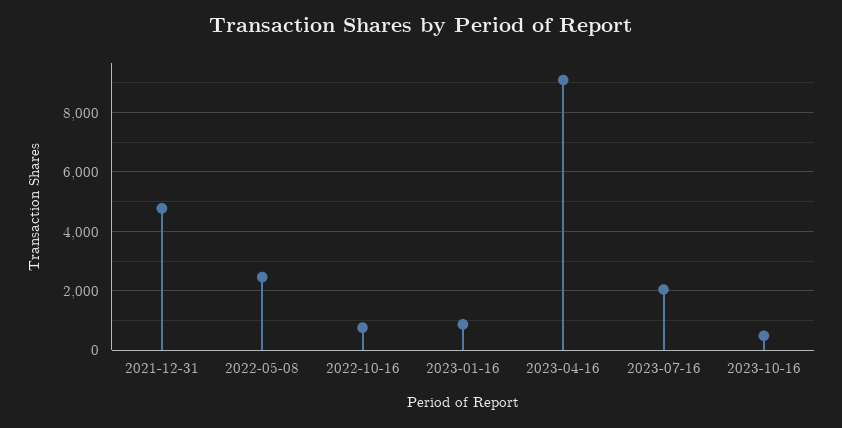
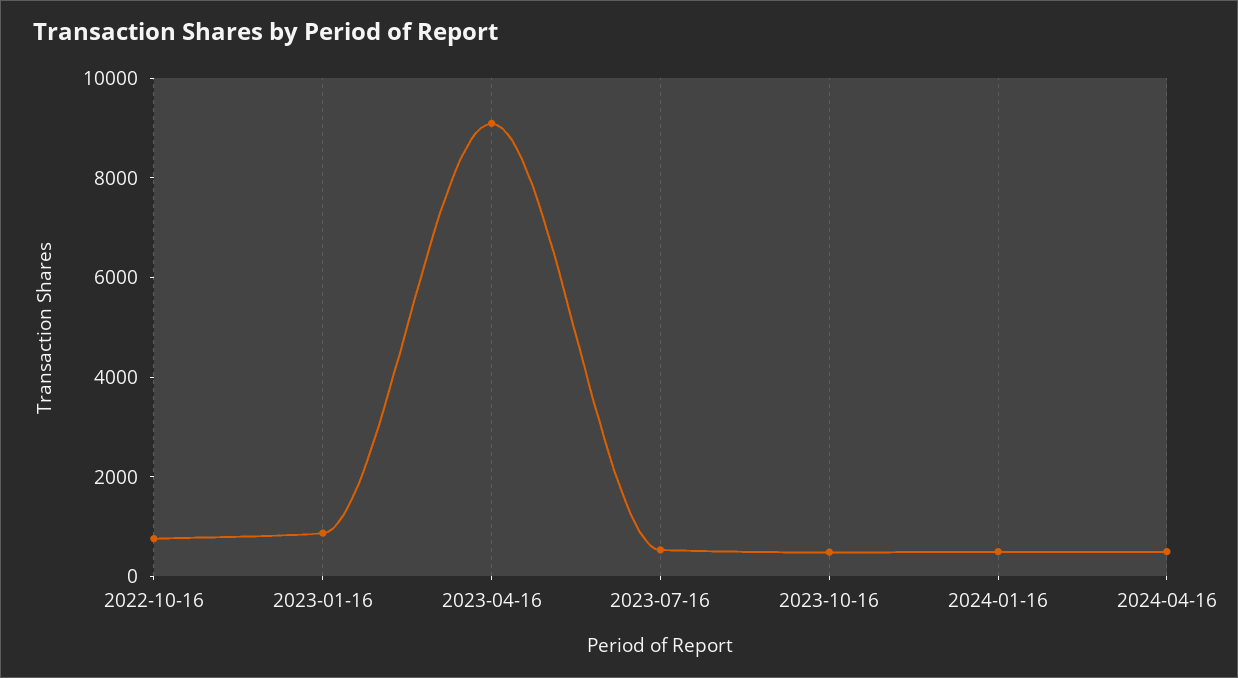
2021-12-31: 4750 -> none
2022-05-08: 2500 -> none
2023-07-16: 2000 -> 500
2024-01-16: none -> 500
2024-04-16: none -> 500

